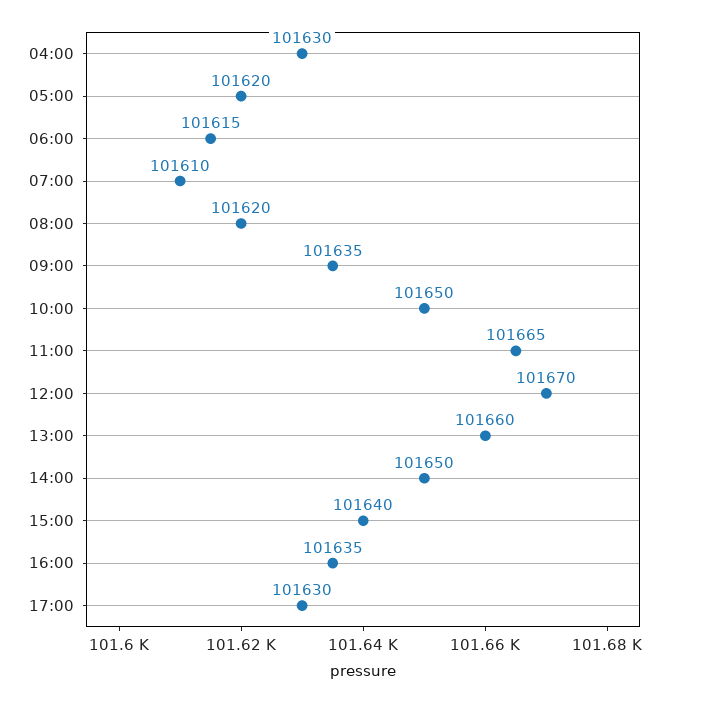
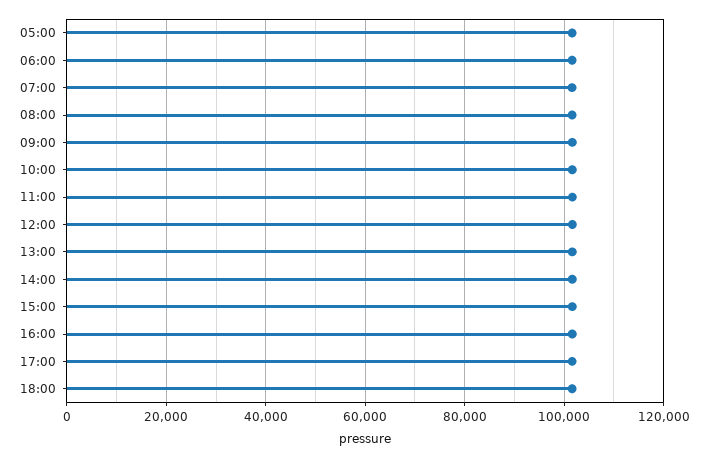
04:00: 101630 -> none
18:00: none -> 102000

